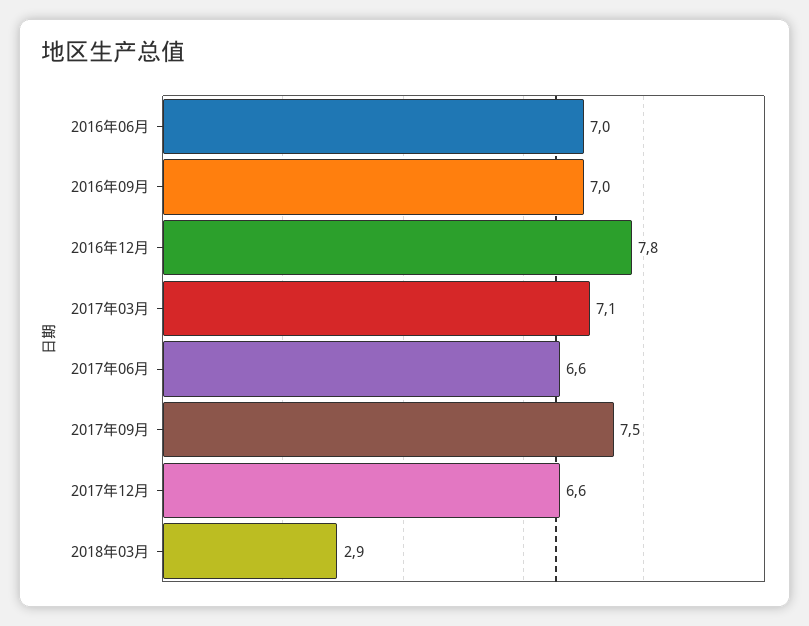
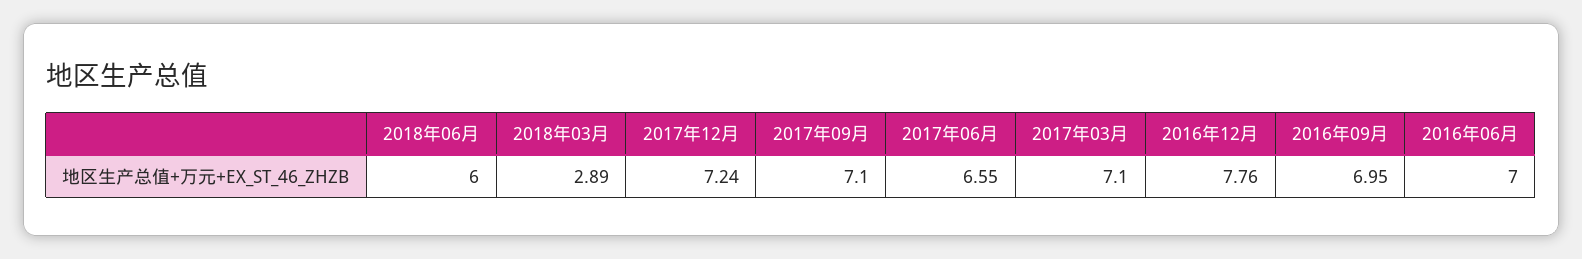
2017年09月: 7.5 -> 7.1
2017年12月: 6.6 -> 7.24
2018年06月: none -> 6

